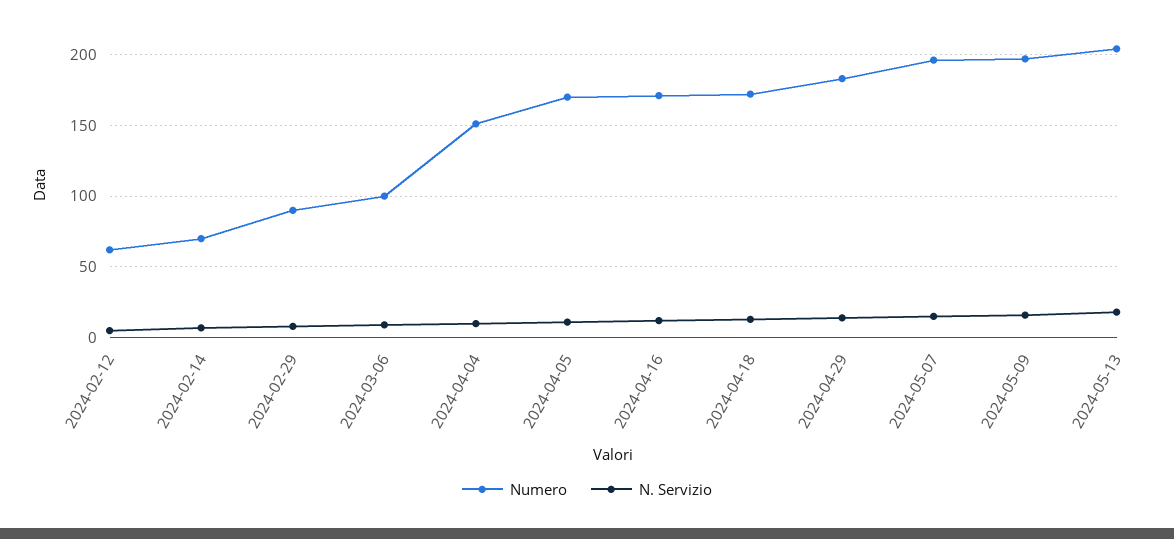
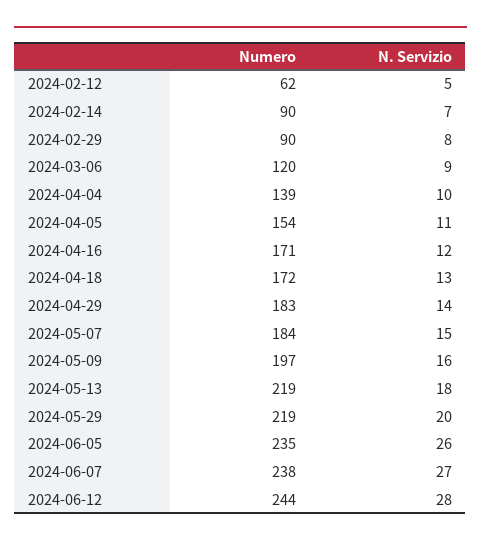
Numero, 2024-02-14: 70 -> 90
Numero, 2024-03-06: 100 -> 120
Numero, 2024-04-04: 150 -> 139
Numero, 2024-04-05: 170 -> 154
Numero, 2024-05-07: 195 -> 184
Numero, 2024-05-13: 205 -> 219
Numero, 2024-05-29: none -> 219
N. Servizio, 2024-05-29: none -> 20
Numero, 2024-06-05: none -> 235
N. Servizio, 2024-06-05: none -> 26
Numero, 2024-06-07: none -> 238
N. Servizio, 2024-06-07: none -> 27
Numero, 2024-06-12: none -> 244
N. Servizio, 2024-06-12: none -> 28

